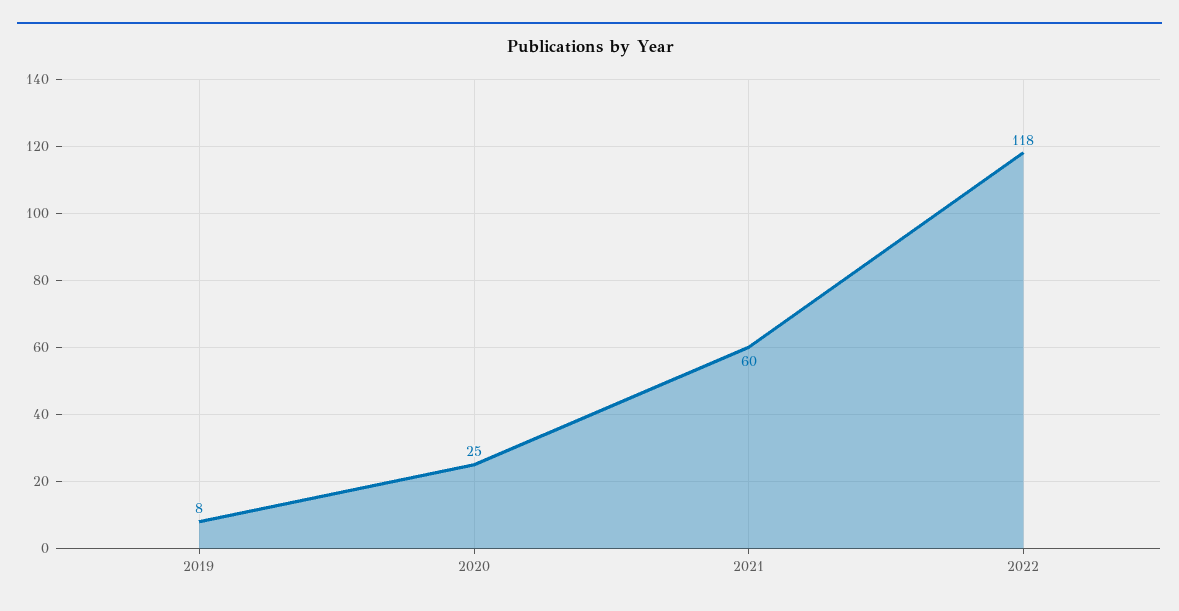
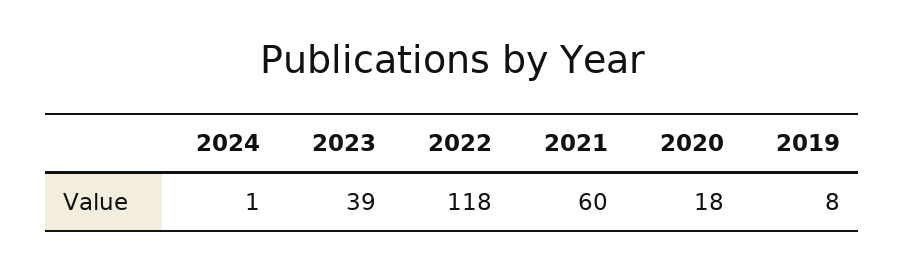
2020: 25 -> 18
2024: none -> 1
2023: none -> 39

